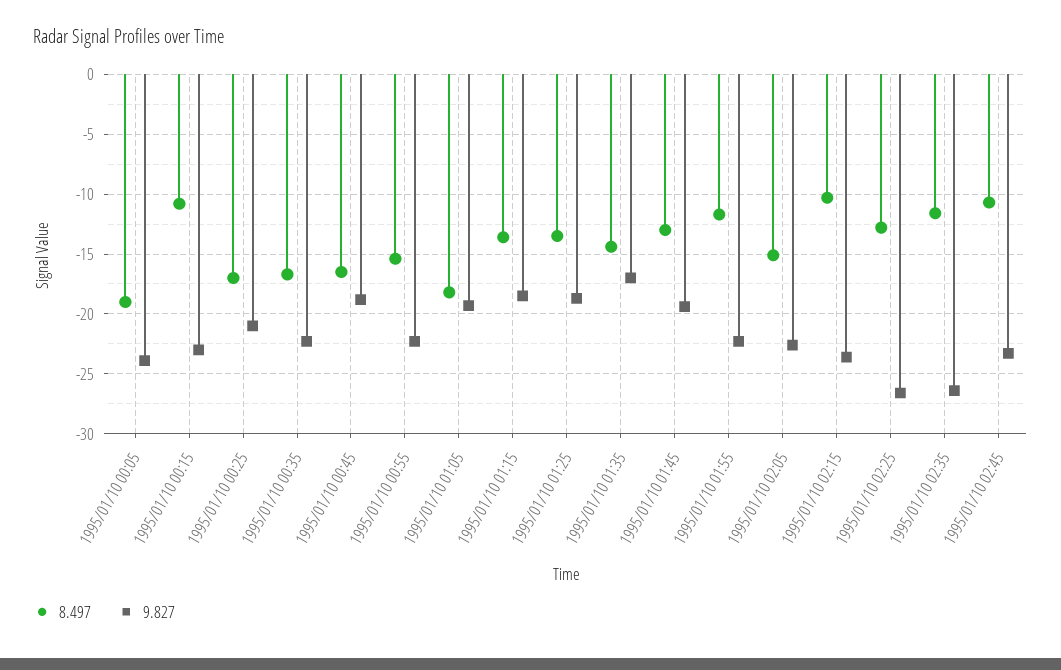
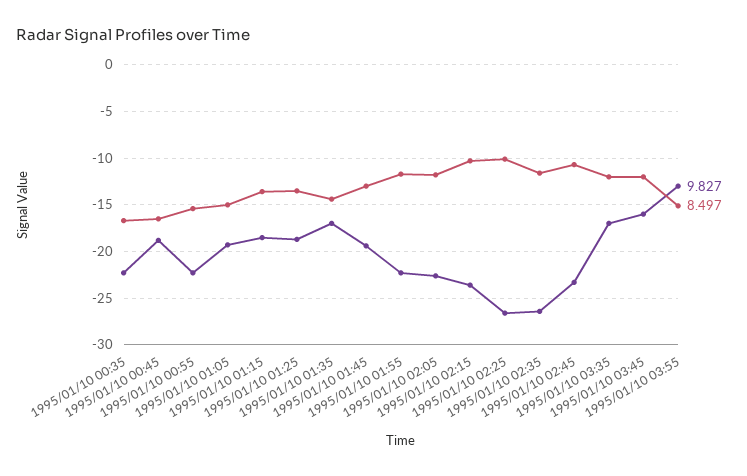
8.497, 1995/01/10 00:05: -19 -> none
9.827, 1995/01/10 00:05: -24 -> none
8.497, 1995/01/10 00:15: -11 -> none
9.827, 1995/01/10 00:15: -23 -> none
8.497, 1995/01/10 00:25: -17 -> none
9.827, 1995/01/10 00:25: -21 -> none
8.497, 1995/01/10 01:05: -18 -> -15
8.497, 1995/01/10 02:05: -15 -> -12
8.497, 1995/01/10 02:25: -13 -> -10
9.827, 1995/01/10 03:35: none -> -17
8.497, 1995/01/10 03:35: none -> -12
9.827, 1995/01/10 03:45: none -> -16
8.497, 1995/01/10 03:45: none -> -12
9.827, 1995/01/10 03:55: none -> -13
8.497, 1995/01/10 03:55: none -> -15

